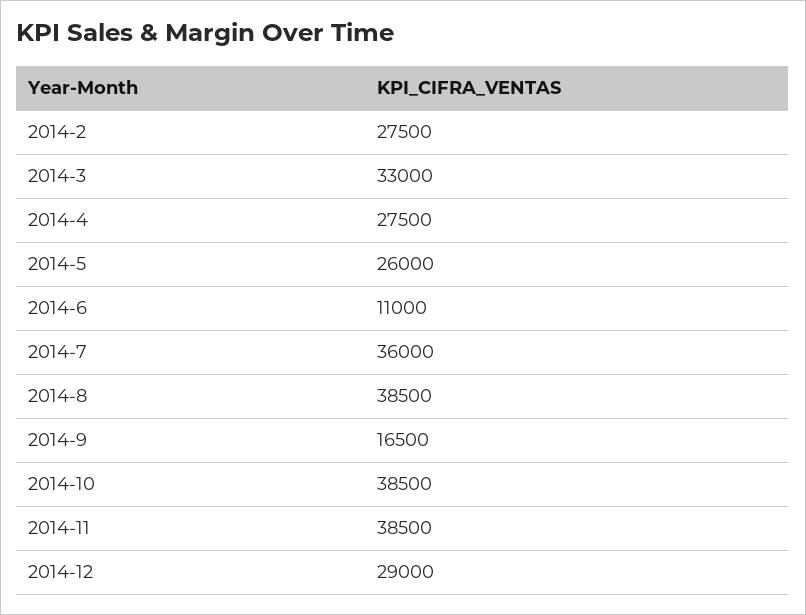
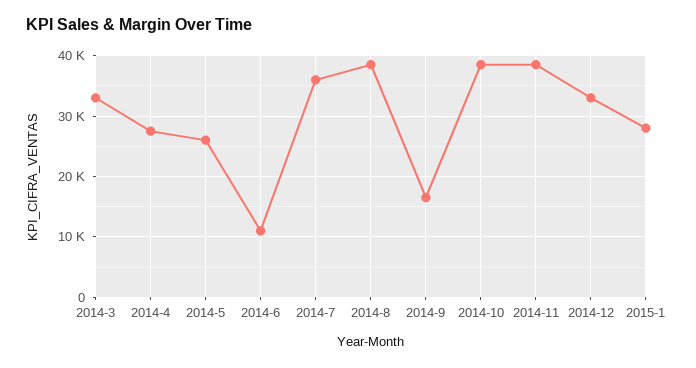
2014-2: 27500 -> none
2014-12: 29000 -> 33000
2015-1: none -> 28000

